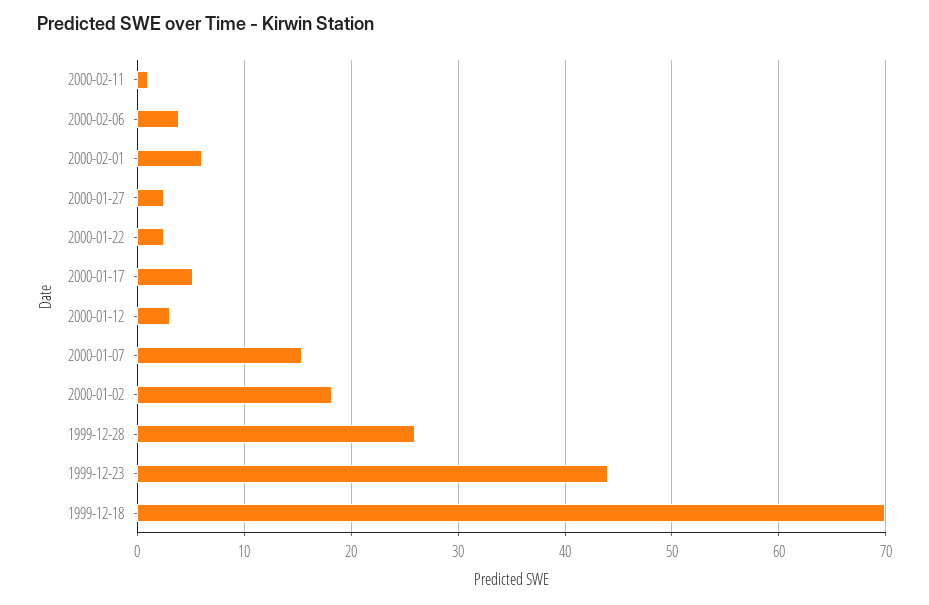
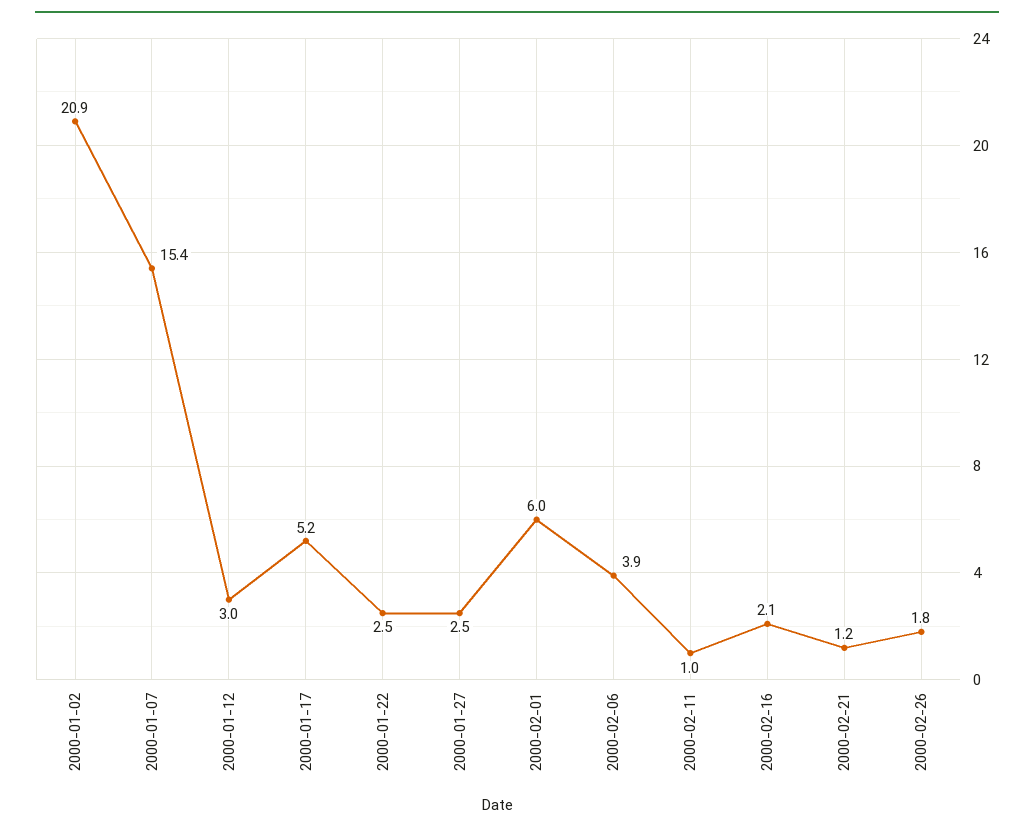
2000-01-02: 18 -> 20.9
1999-12-28: 26 -> none
1999-12-23: 44 -> none
1999-12-18: 70 -> none
2000-02-16: none -> 2.1
2000-02-21: none -> 1.2
2000-02-26: none -> 1.8

